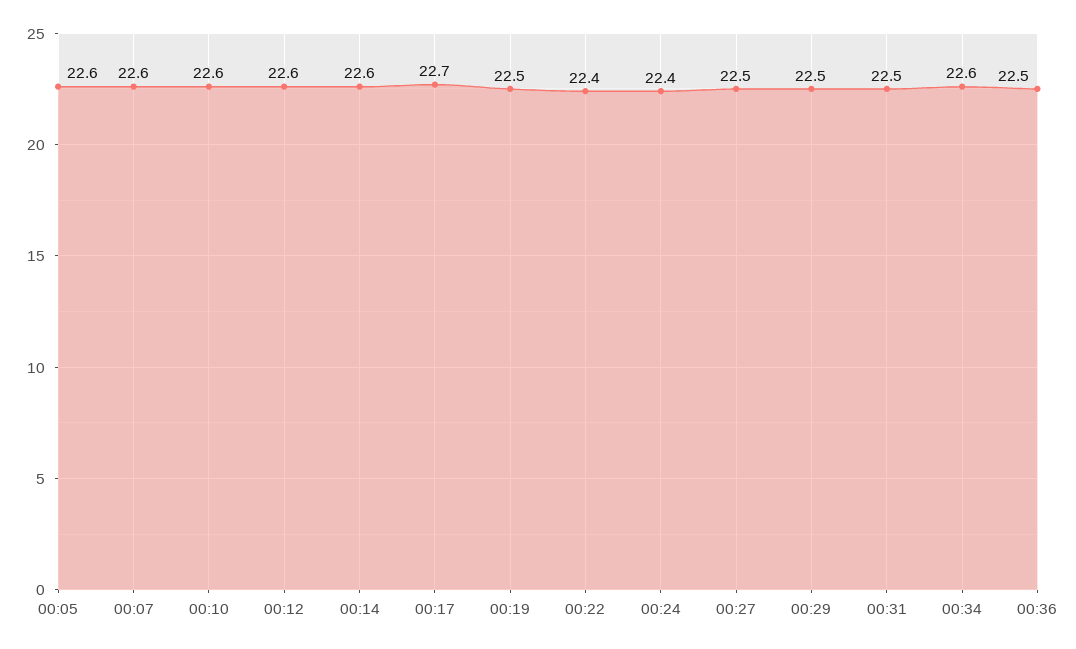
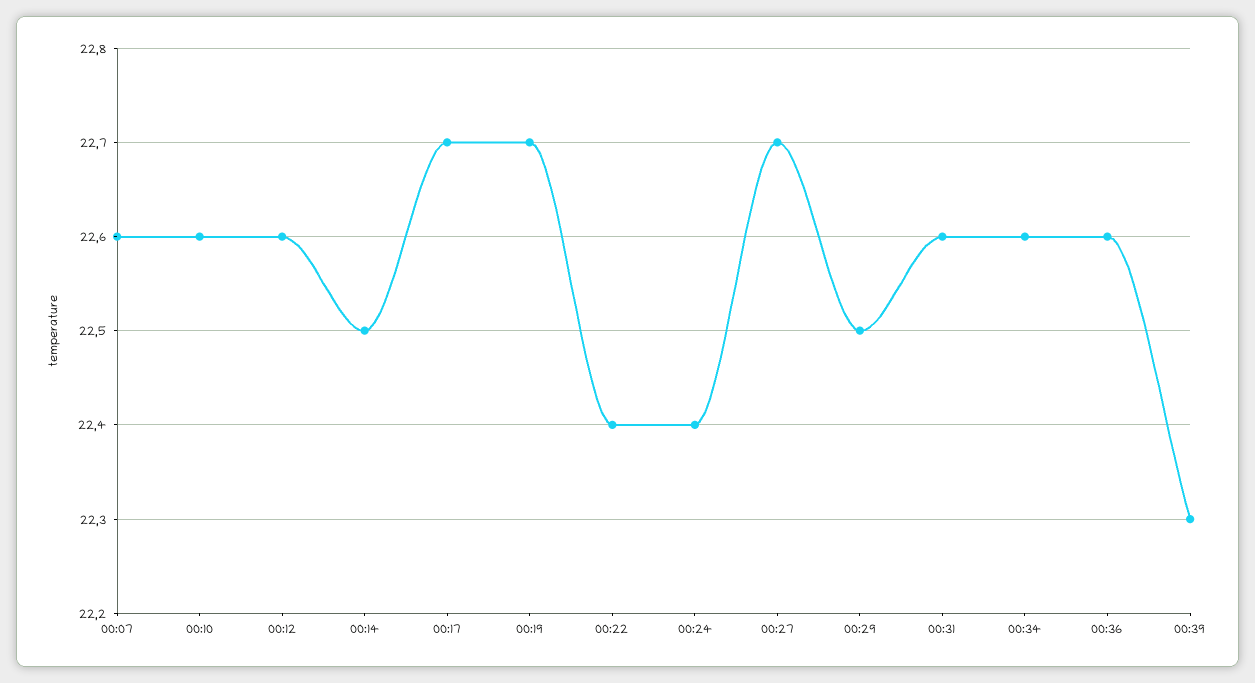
00:05: 22.6 -> none
00:14: 22.6 -> 22.5
00:19: 22.5 -> 22.7
00:27: 22.5 -> 22.7
00:31: 22.5 -> 22.6
00:36: 22.5 -> 22.6
00:39: none -> 22.3

